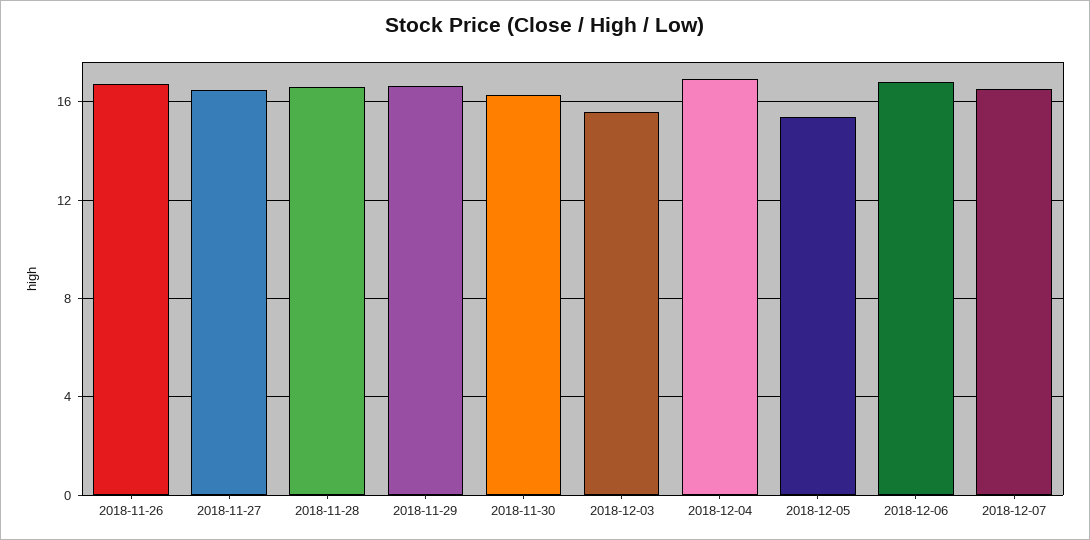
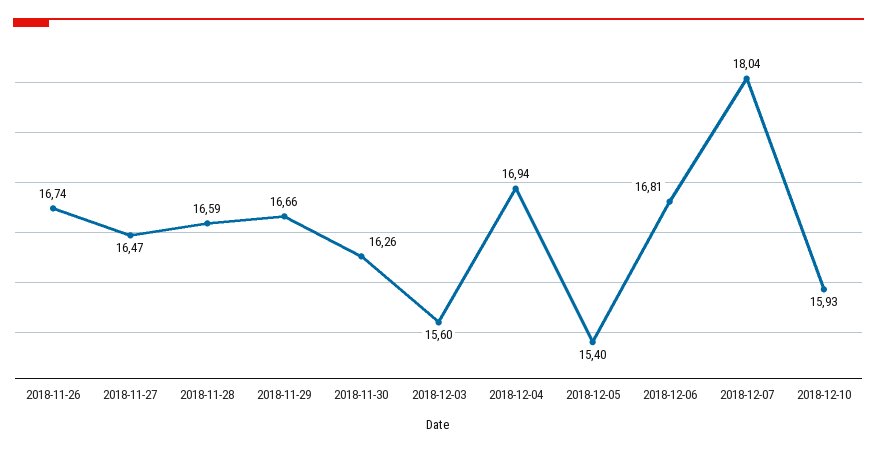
2018-12-07: 16.5 -> 18.04
2018-12-10: none -> 15.93

